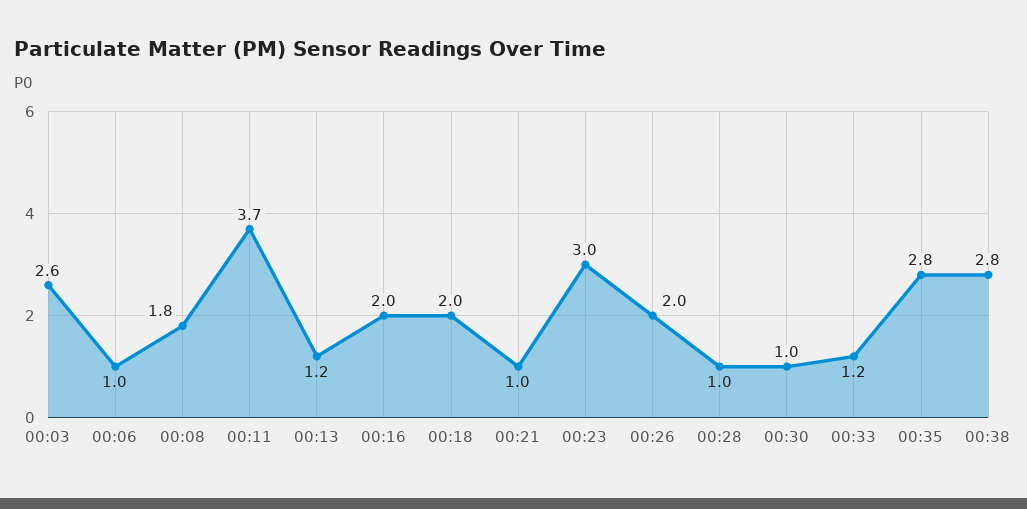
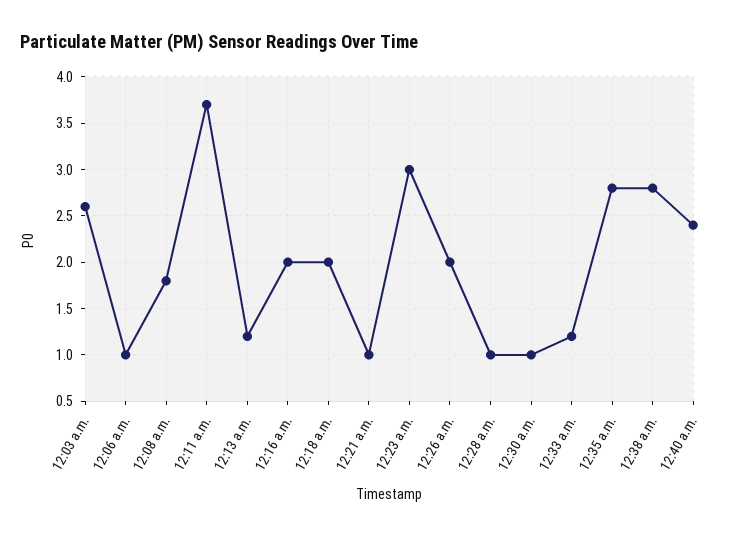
12:40 a.m.: none -> 2.4

